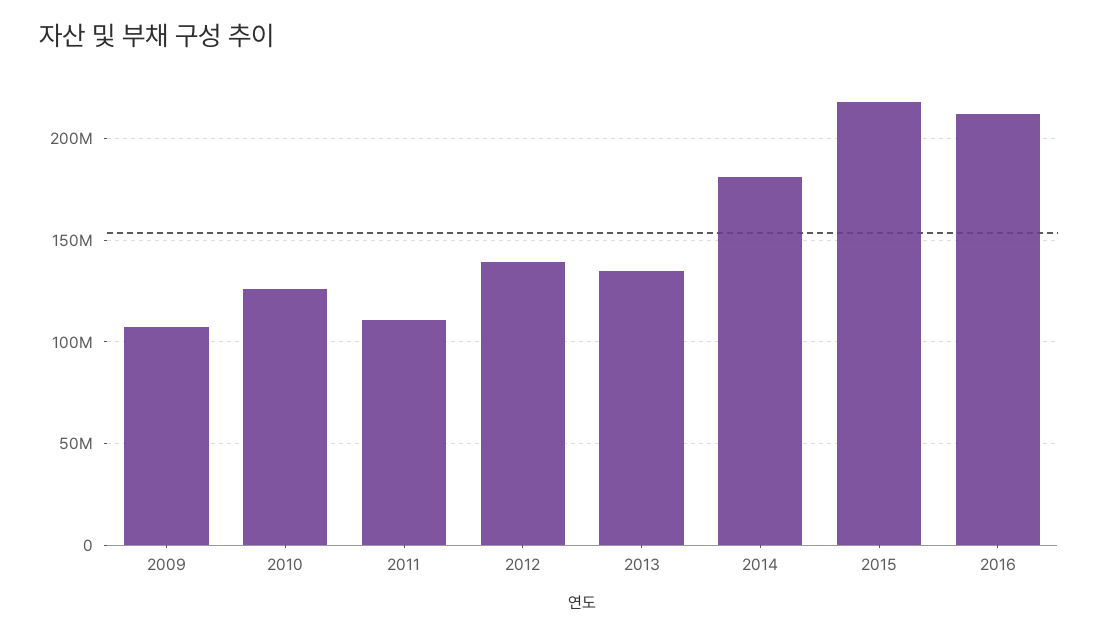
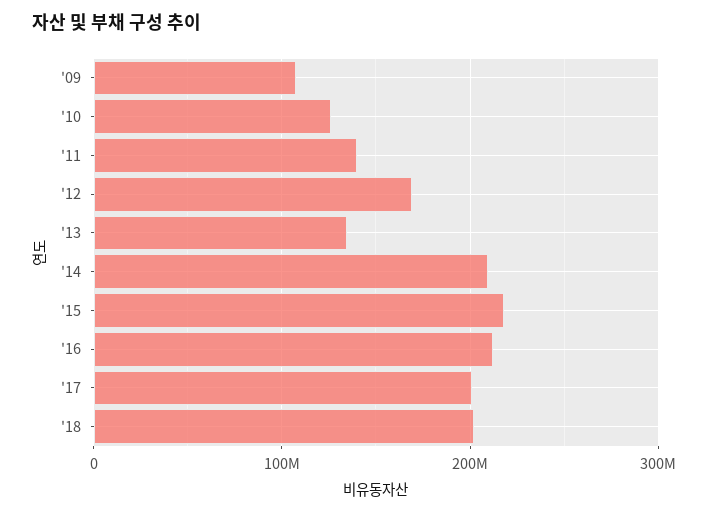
2011: 110000000 -> 140000000
2012: 140000000 -> 170000000
2014: 180000000 -> 210000000
'17: none -> 200000000
'18: none -> 200000000

